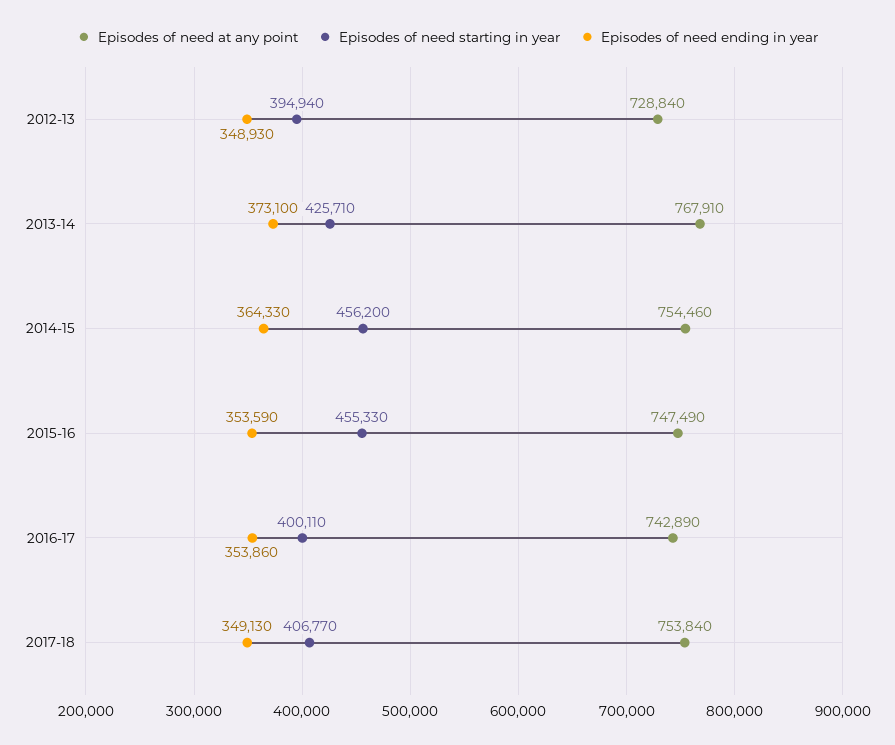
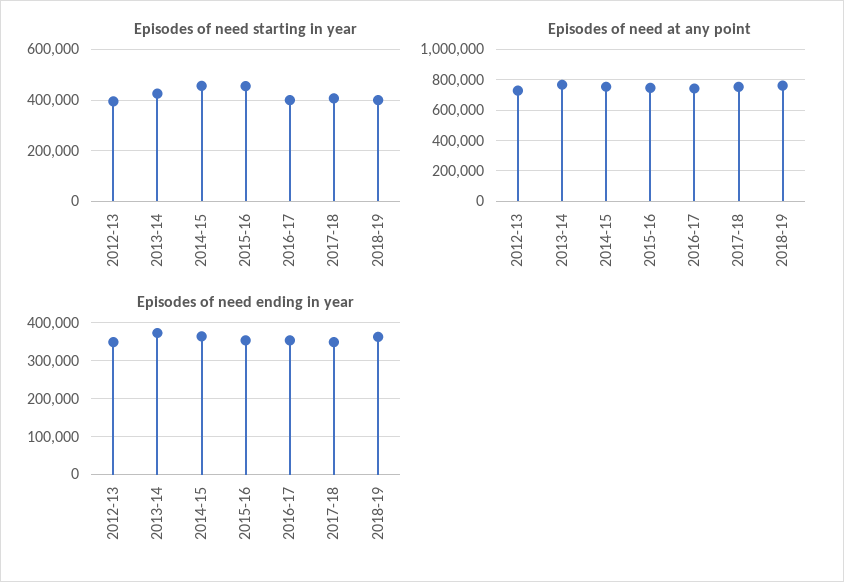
Episodes of need starting in year, 2018-19: none -> 400000
Episodes of need at any point, 2018-19: none -> 750000
Episodes of need ending in year, 2018-19: none -> 360000

